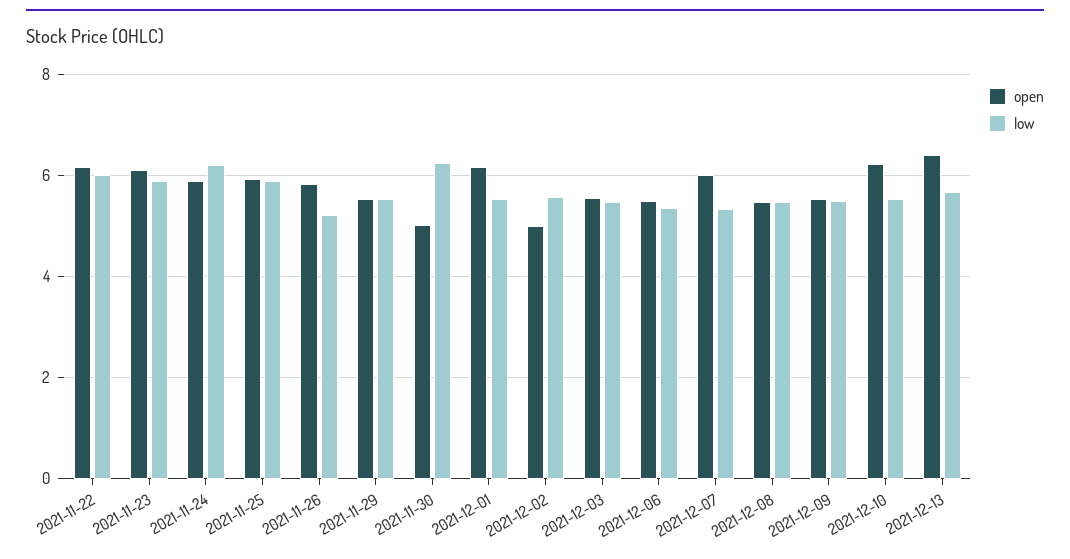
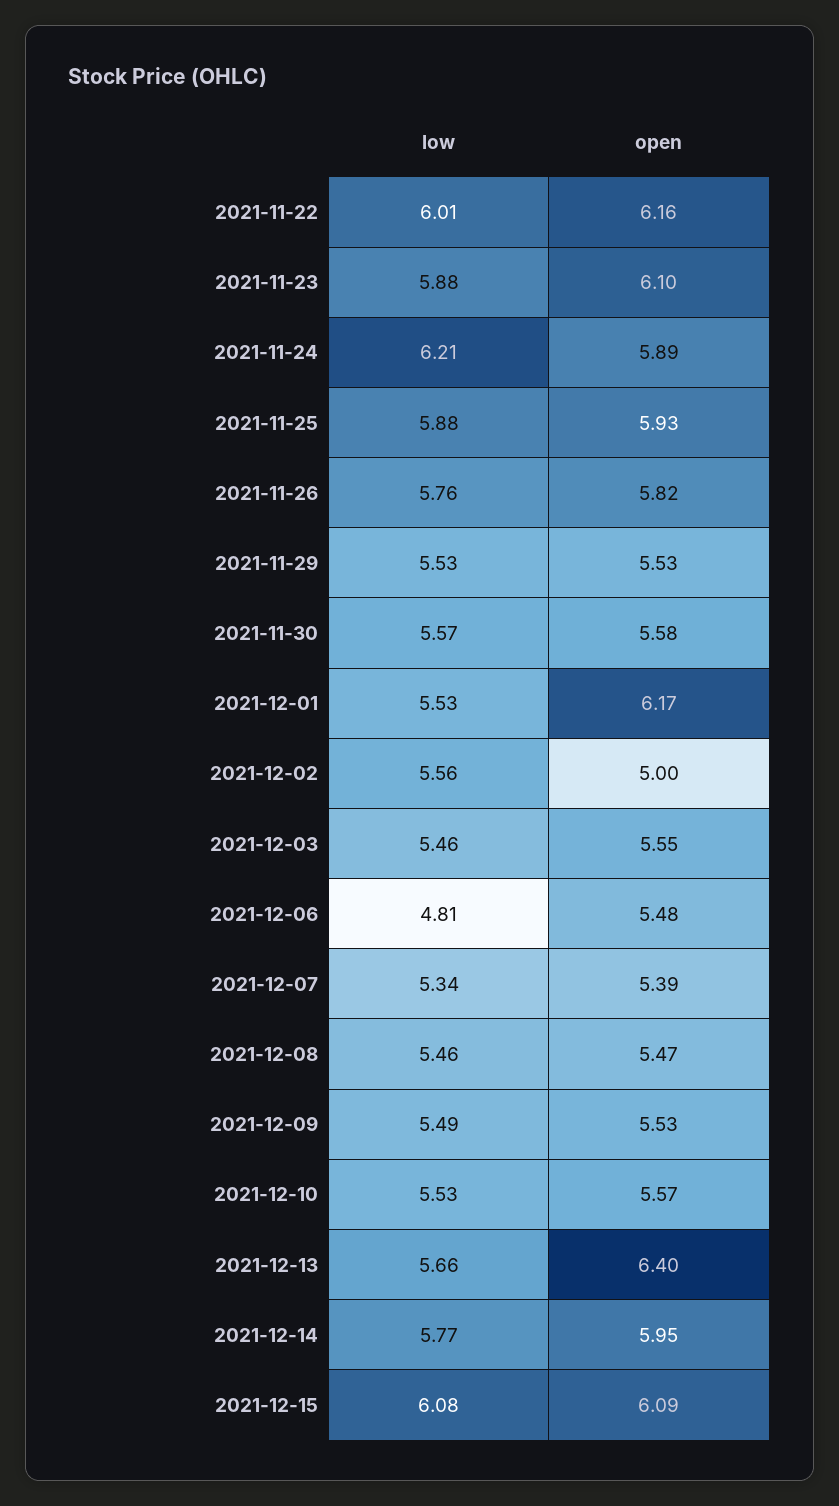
low, 2021-11-26: 5.2 -> 5.76
open, 2021-11-30: 5 -> 5.58
low, 2021-11-30: 6.2 -> 5.57
low, 2021-12-06: 5.4 -> 4.81
open, 2021-12-07: 6 -> 5.39
open, 2021-12-10: 6.2 -> 5.57
low, 2021-12-14: none -> 5.77
open, 2021-12-14: none -> 5.95
low, 2021-12-15: none -> 6.08
open, 2021-12-15: none -> 6.09

